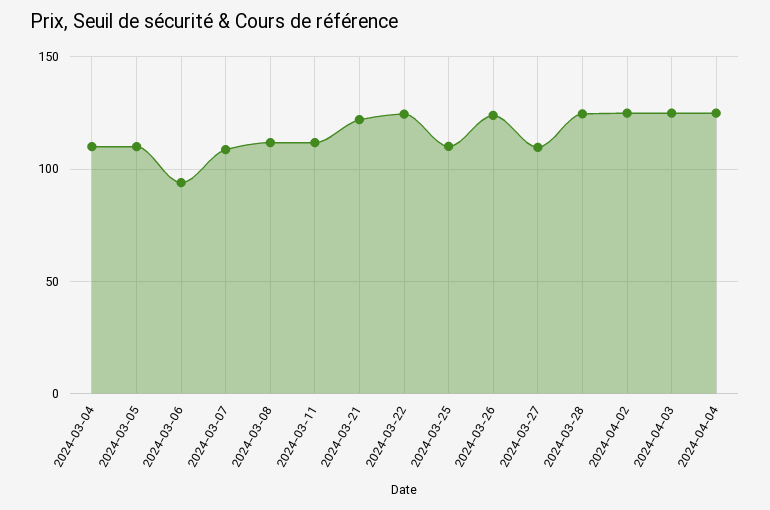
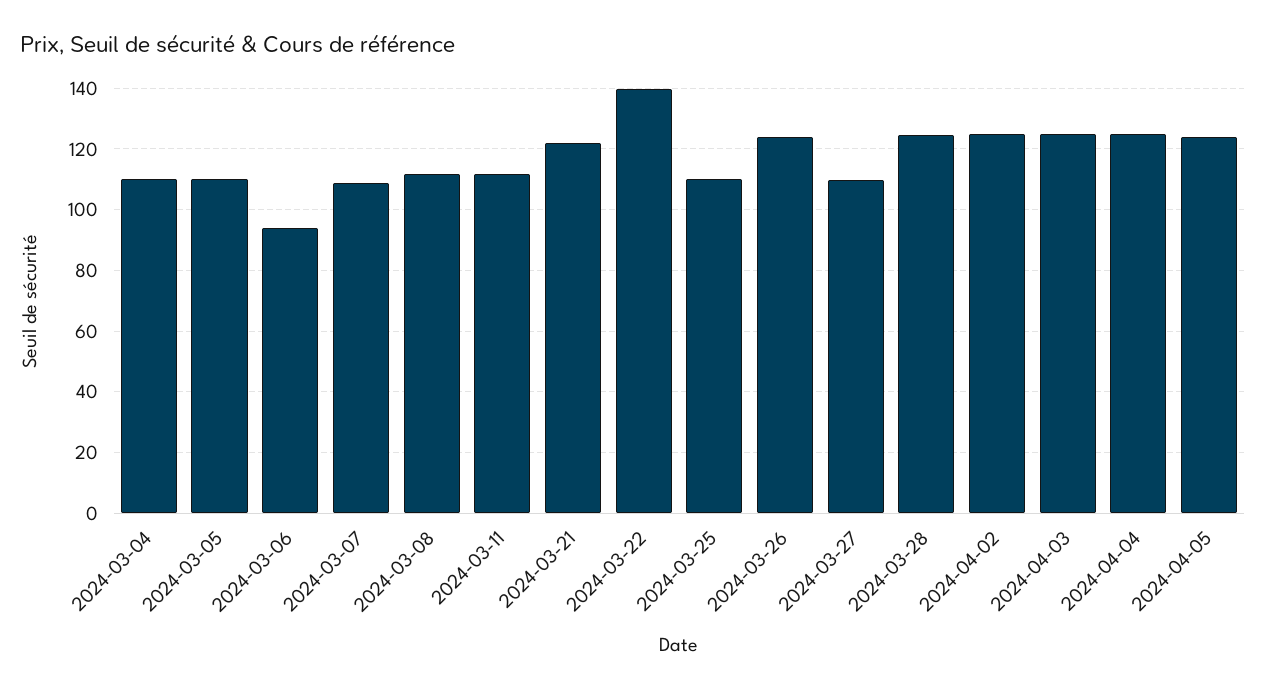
2024-03-22: 125 -> 140
2024-04-05: none -> 124

